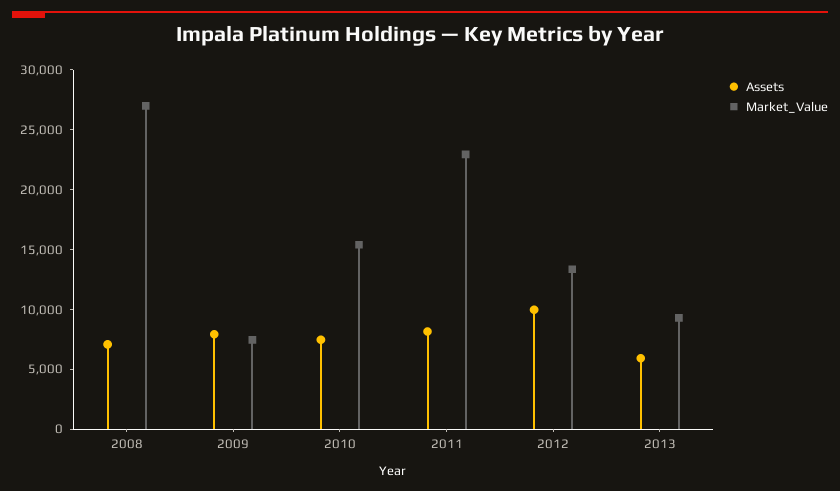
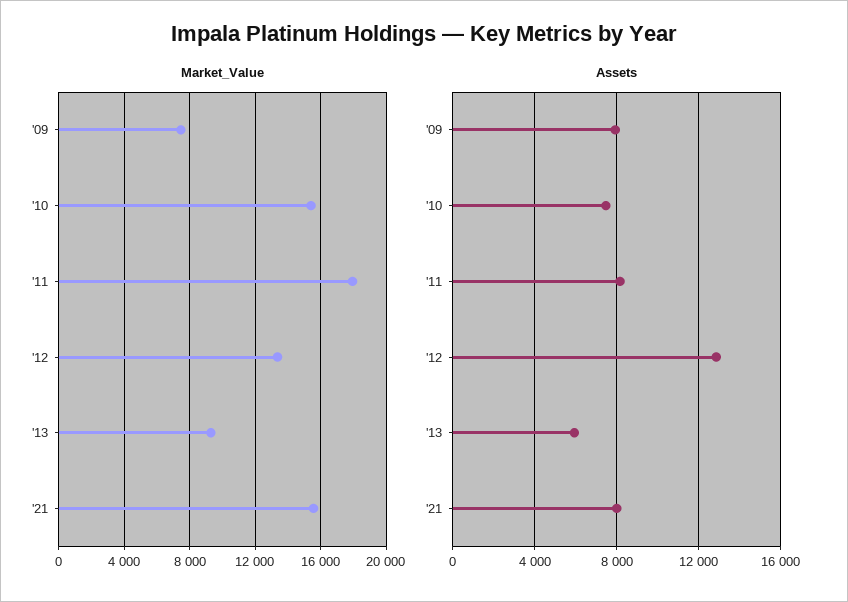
Assets, 2008: 7000 -> none
Market_Value, 2008: 27000 -> none
Market_Value, 2011: 23000 -> 18000
Assets, 2012: 10000 -> 13000
Market_Value, '21: none -> 15500
Assets, '21: none -> 8000

